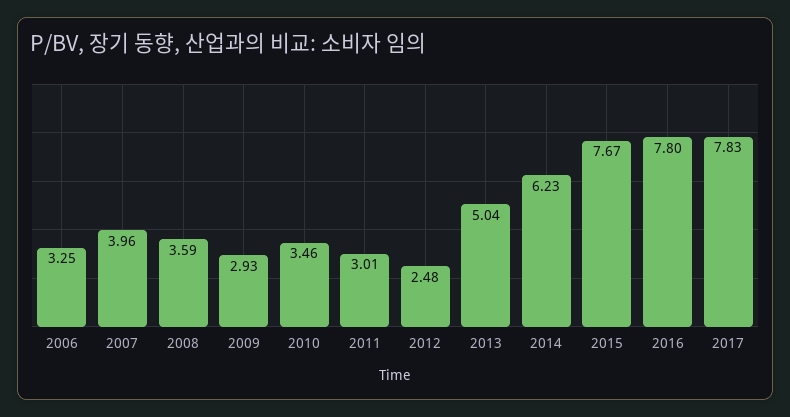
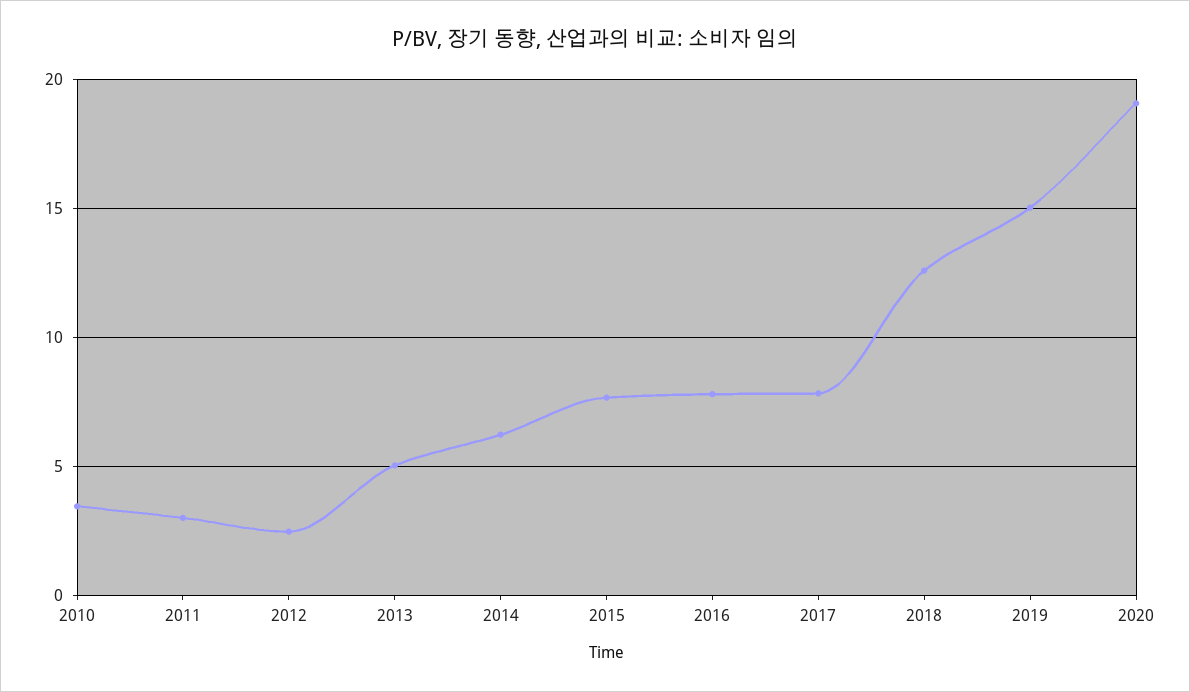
2006: 3.25 -> none
2007: 3.96 -> none
2008: 3.59 -> none
2009: 2.93 -> none
2018: none -> 12.5
2019: none -> 15
2020: none -> 19

